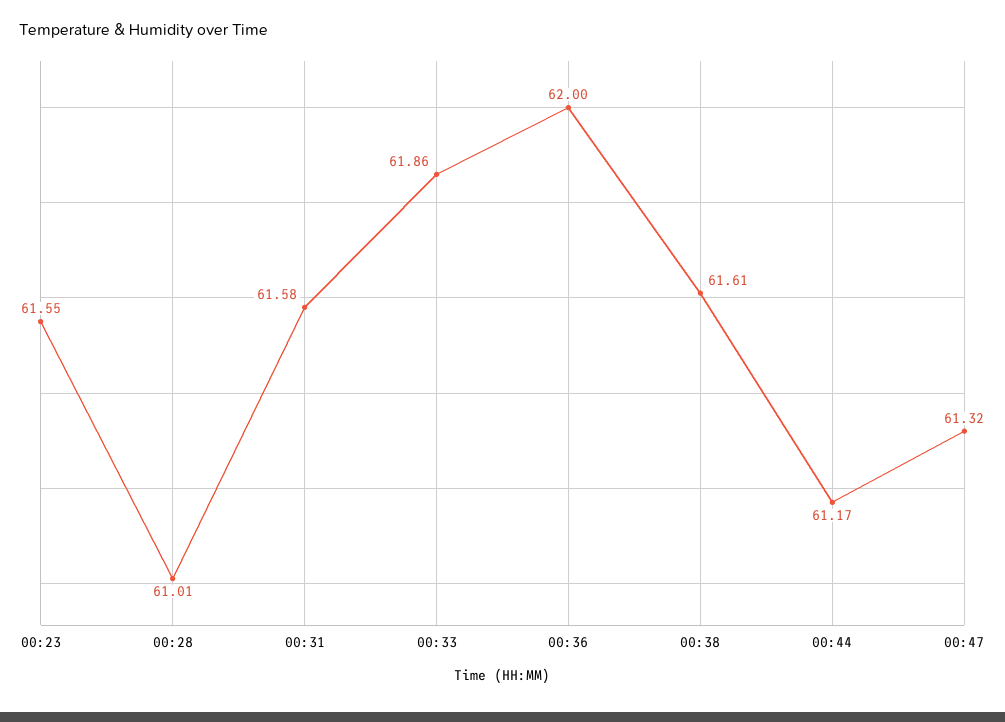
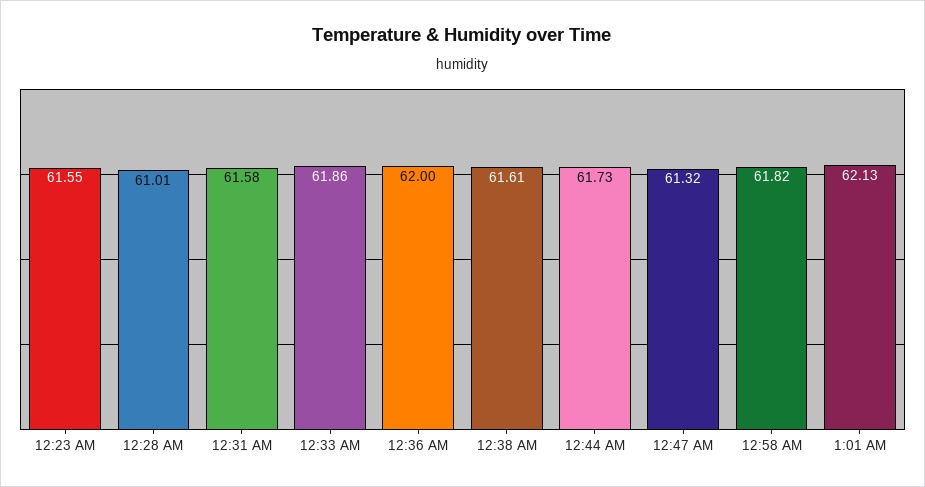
00:44: 61.17 -> 61.73
12:58 AM: none -> 61.82
1:01 AM: none -> 62.13

